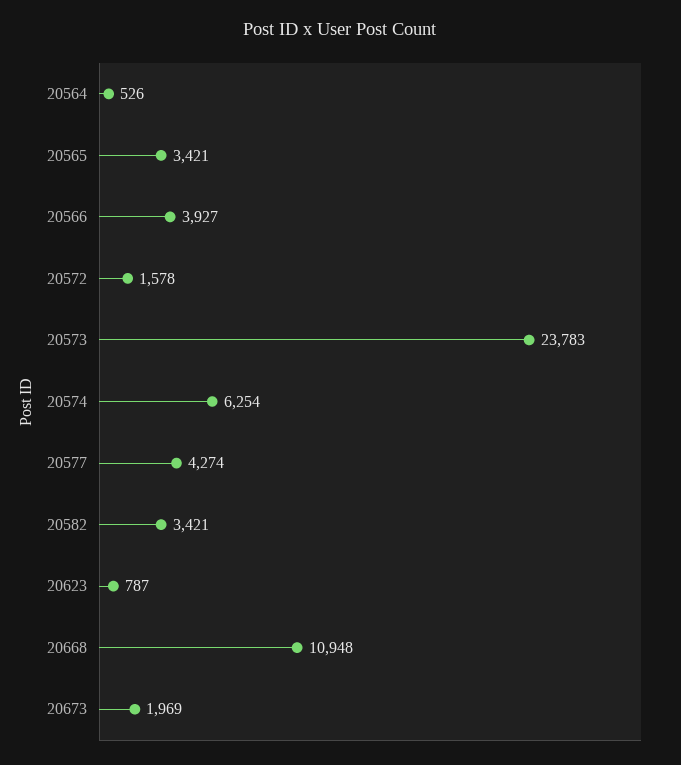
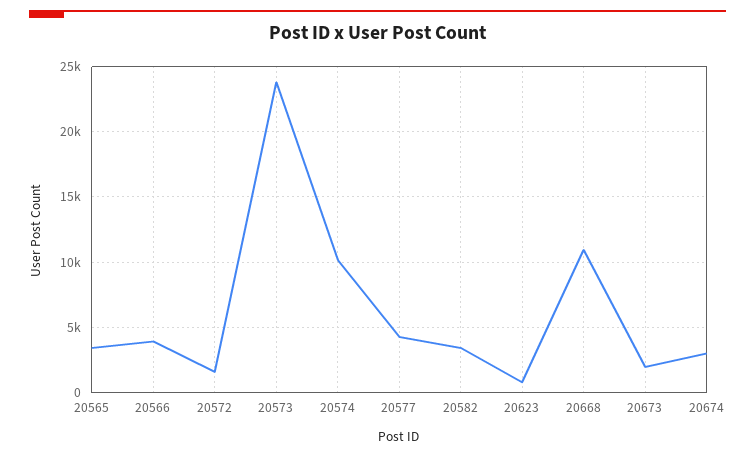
20564: 526 -> none
20574: 6254 -> 10000
20674: none -> 3000

